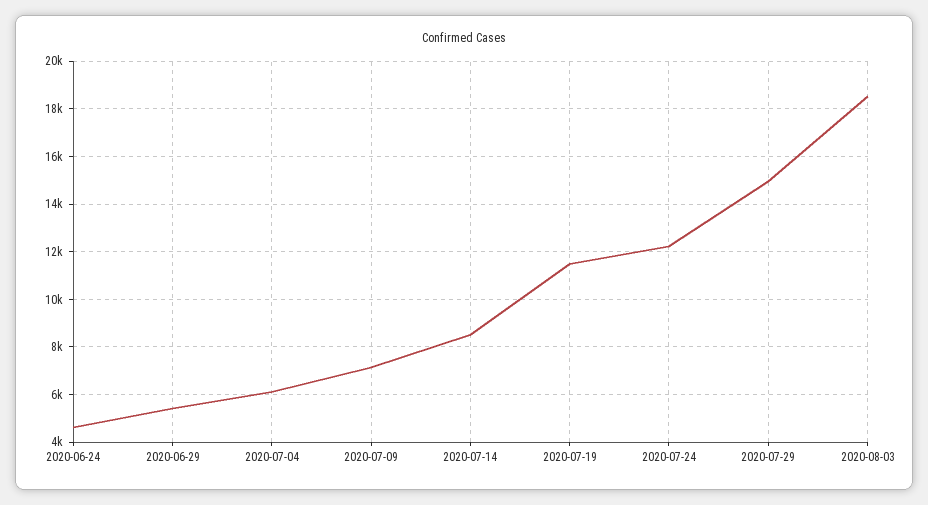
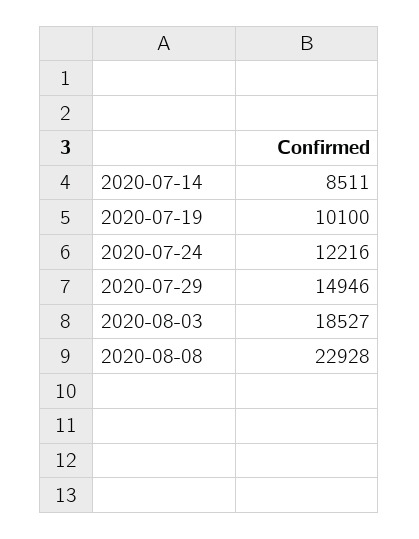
2020-06-24: 4500 -> none
2020-06-29: 5500 -> none
2020-07-04: 6000 -> none
2020-07-09: 7000 -> none
2020-07-19: 11500 -> 10100
2020-08-08: none -> 22928

